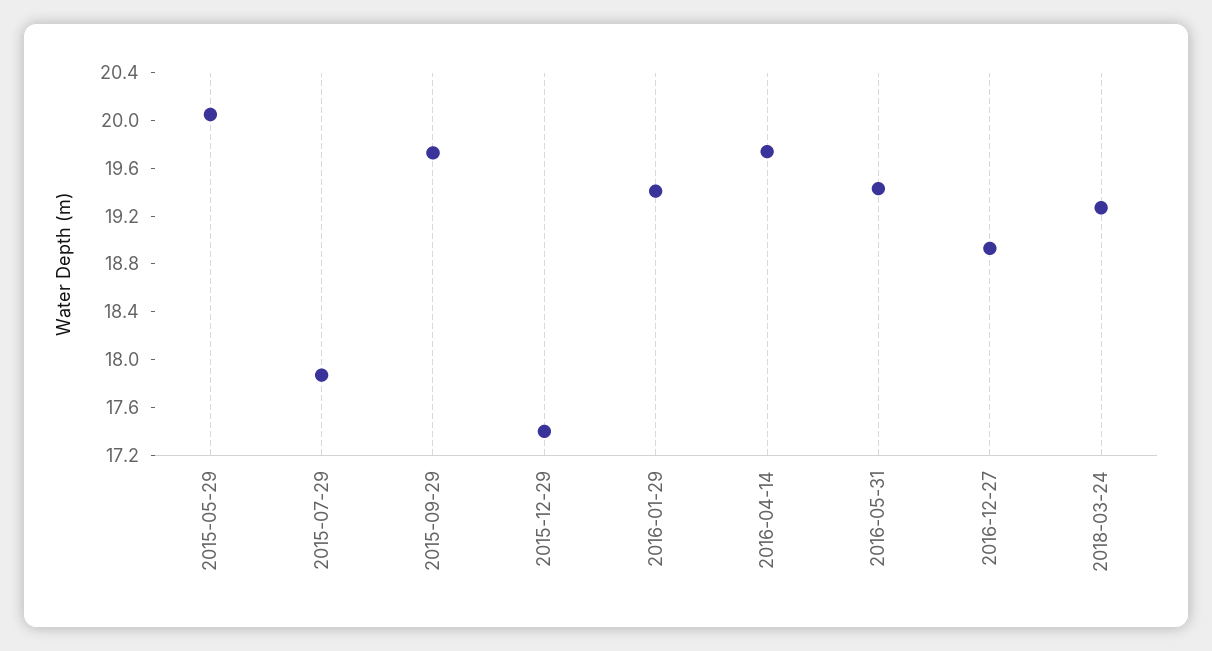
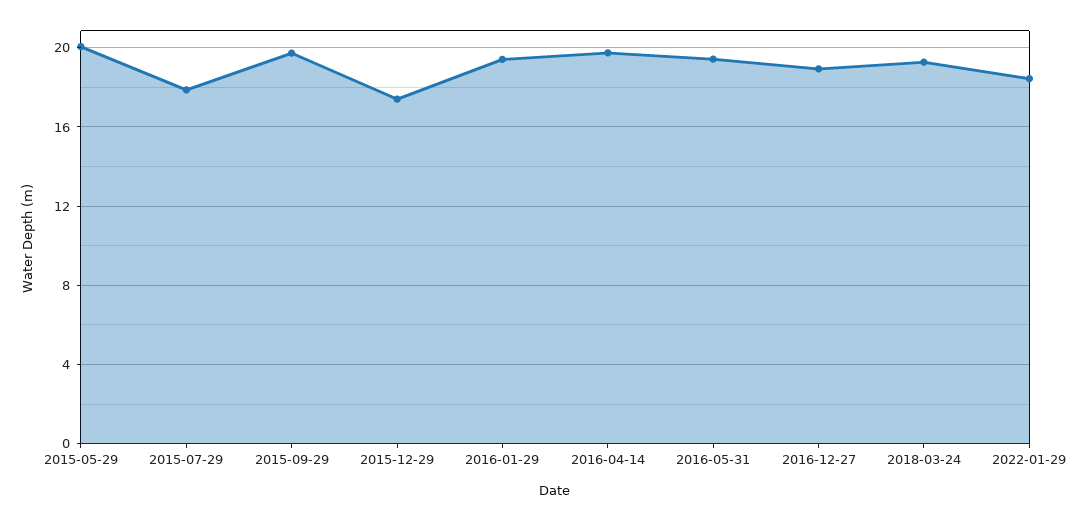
2022-01-29: none -> 18.5

